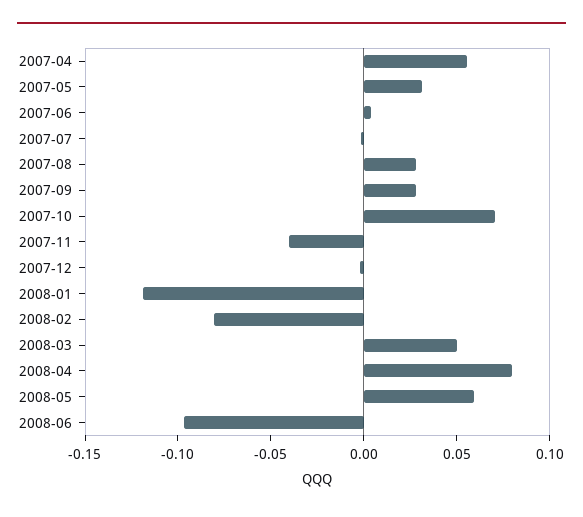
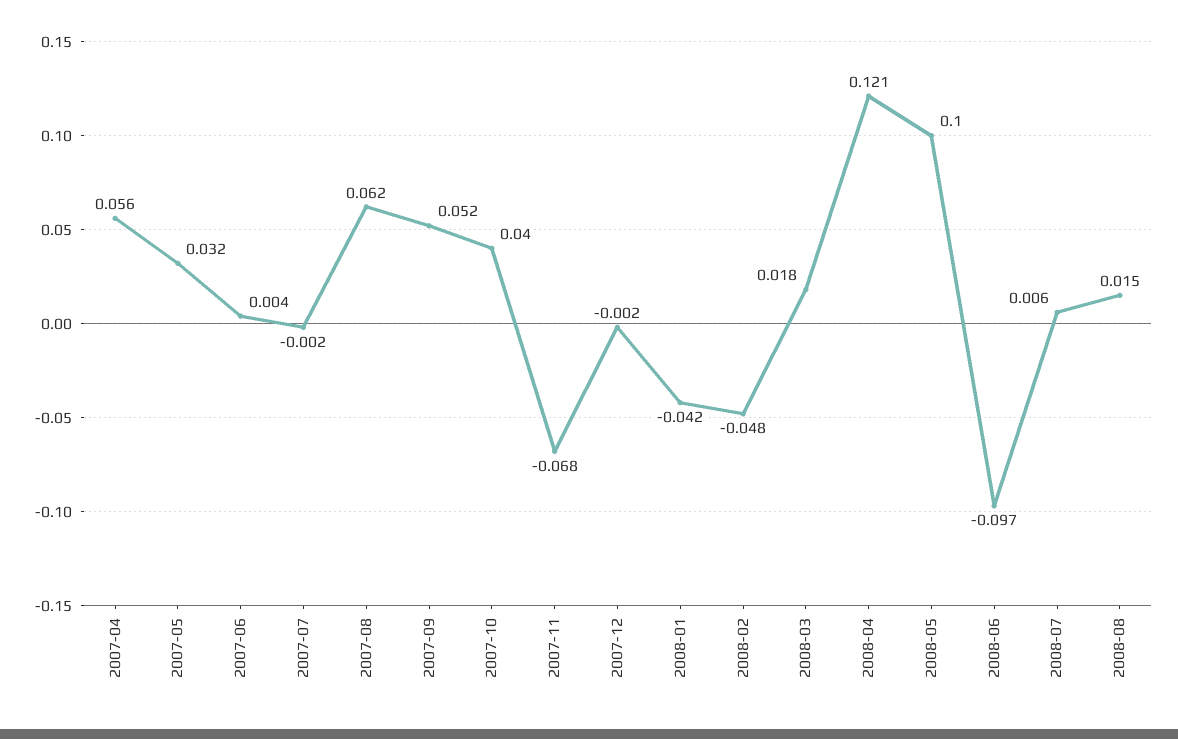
2007-08: 0.03 -> 0.062
2007-09: 0.03 -> 0.052
2007-10: 0.07 -> 0.04
2007-11: -0.04 -> -0.068
2008-01: -0.12 -> -0.042
2008-02: -0.08 -> -0.048
2008-03: 0.05 -> 0.018
2008-04: 0.08 -> 0.121
2008-05: 0.06 -> 0.1
2008-07: none -> 0.006
2008-08: none -> 0.015

